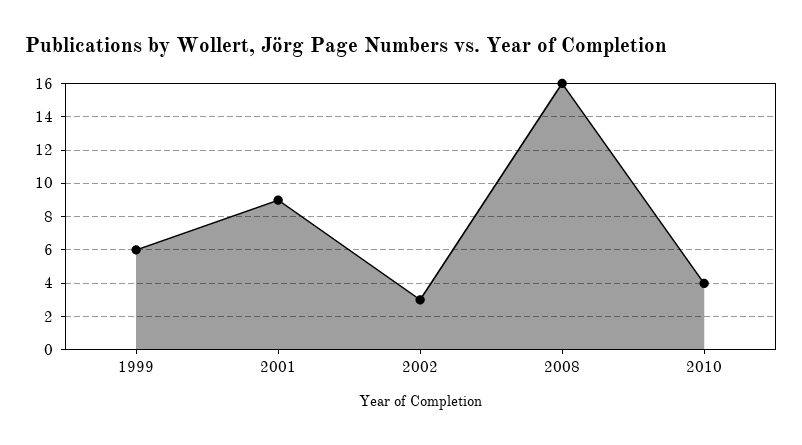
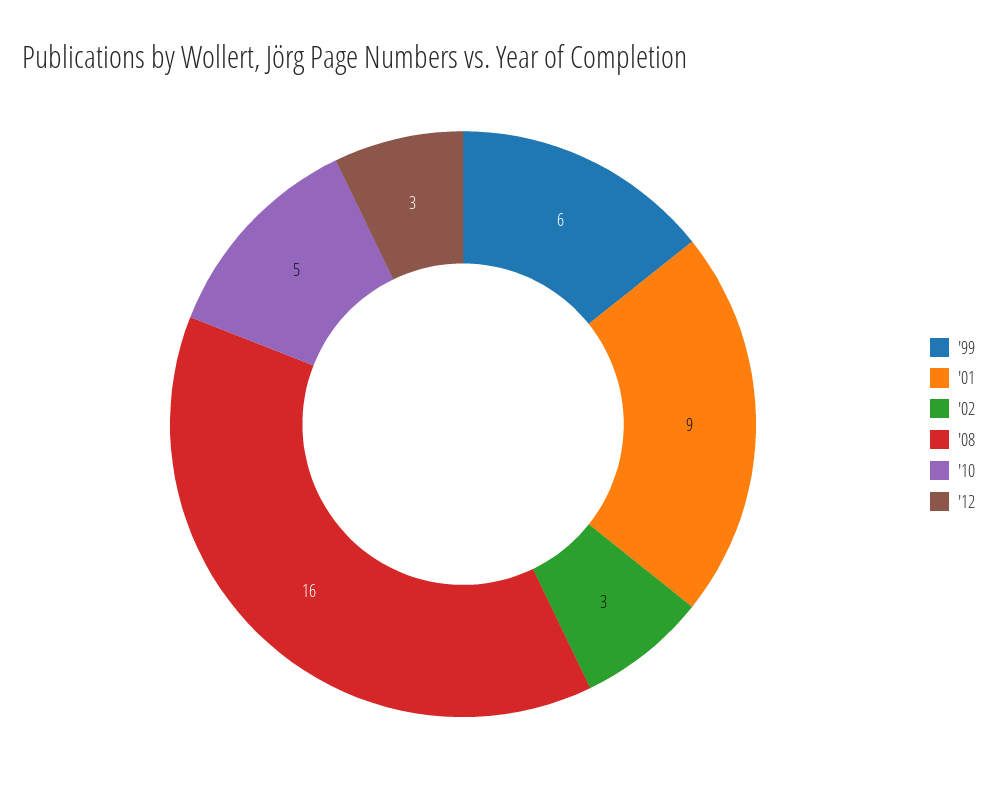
2010: 4 -> 5
'12: none -> 3

